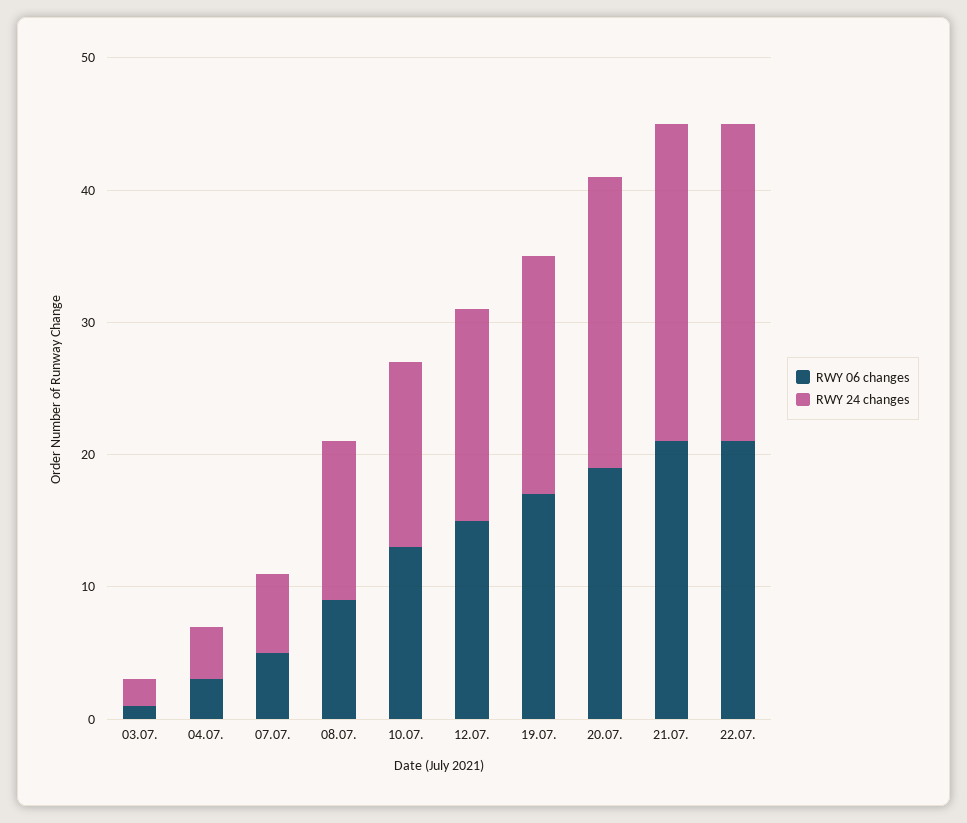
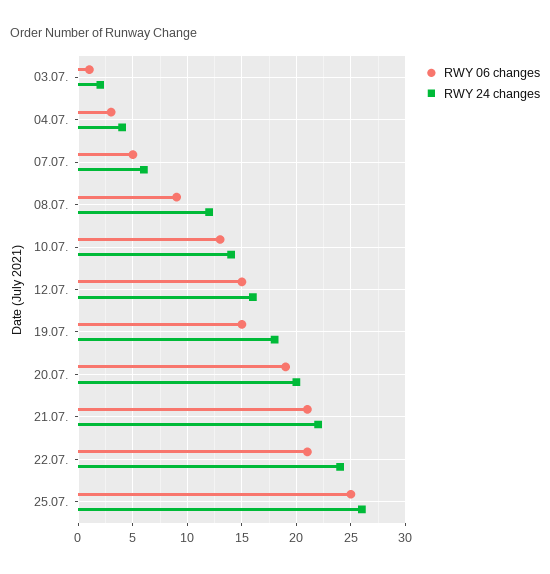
RWY 06 changes, 19.07.: 17 -> 15
RWY 24 changes, 20.07.: 22 -> 20
RWY 24 changes, 21.07.: 24 -> 22
RWY 06 changes, 25.07.: none -> 25
RWY 24 changes, 25.07.: none -> 26

